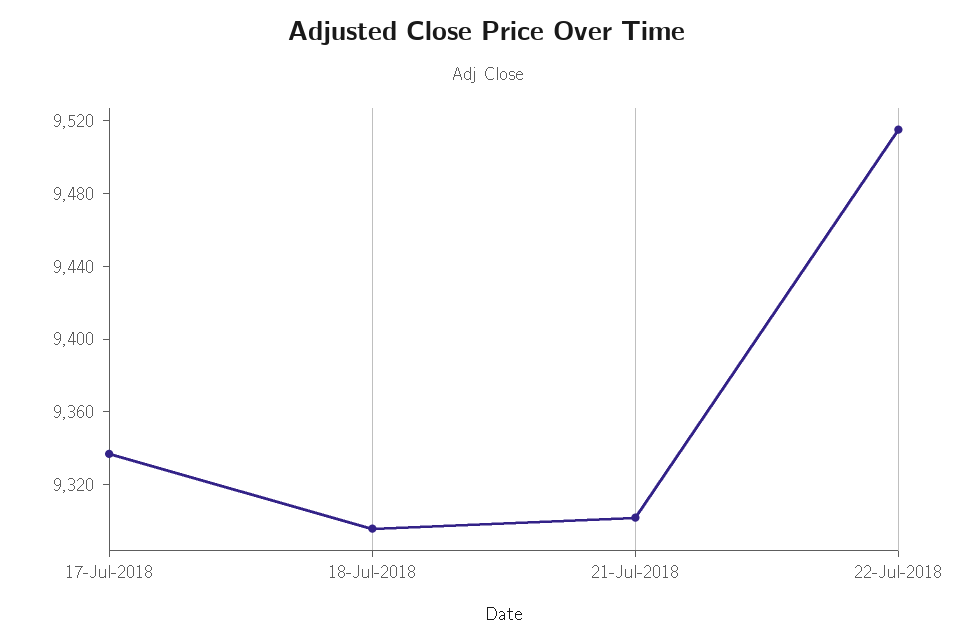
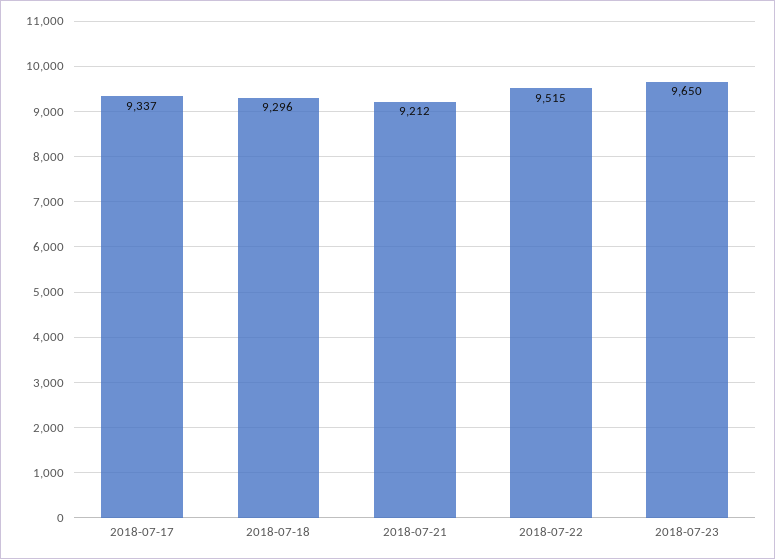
21-Jul-2018: 9300 -> 9212
2018-07-23: none -> 9650

